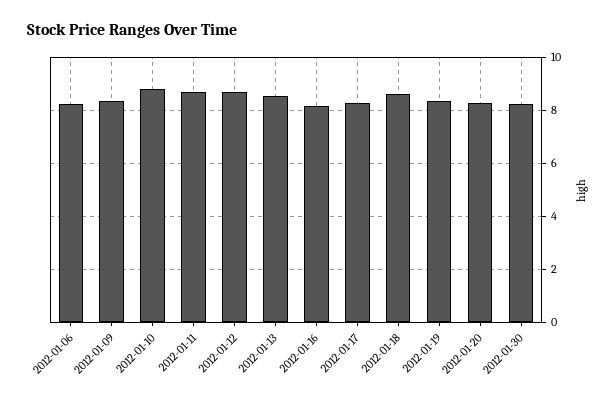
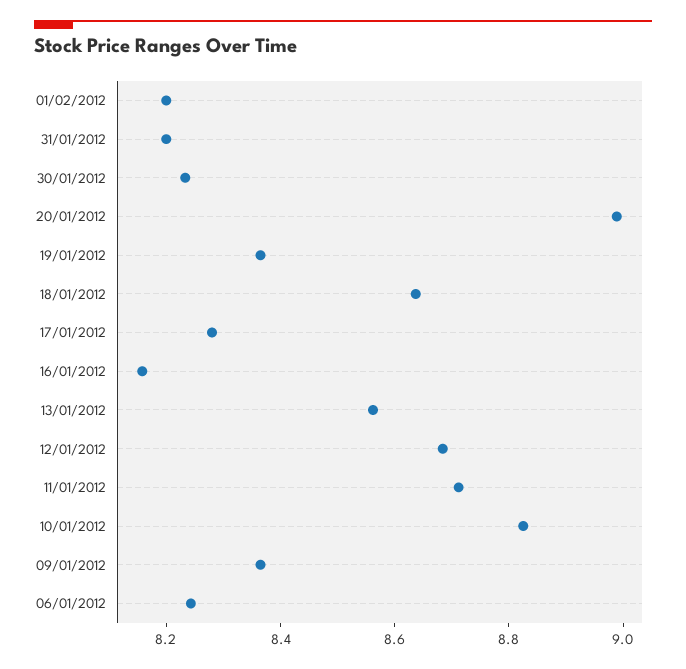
2012-01-20: 8.25 -> 9
01/02/2012: none -> 8.2
31/01/2012: none -> 8.2

